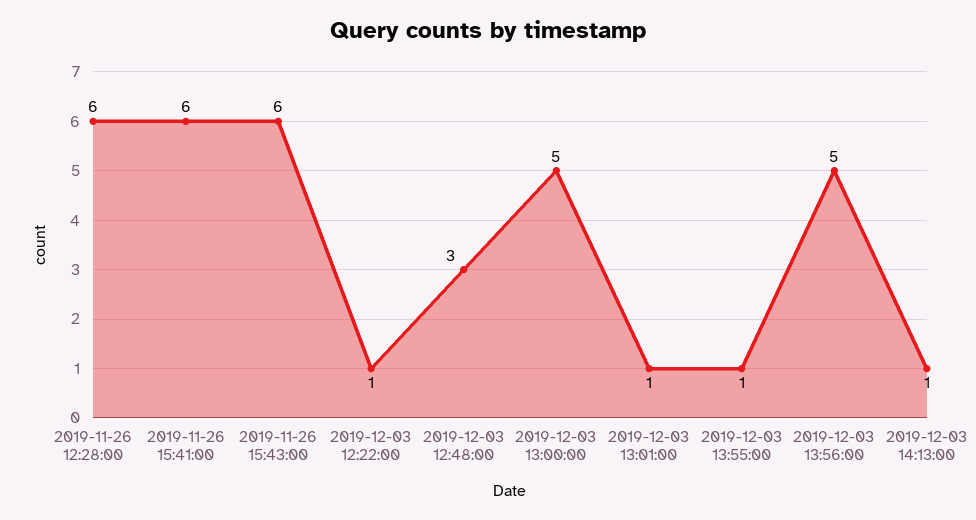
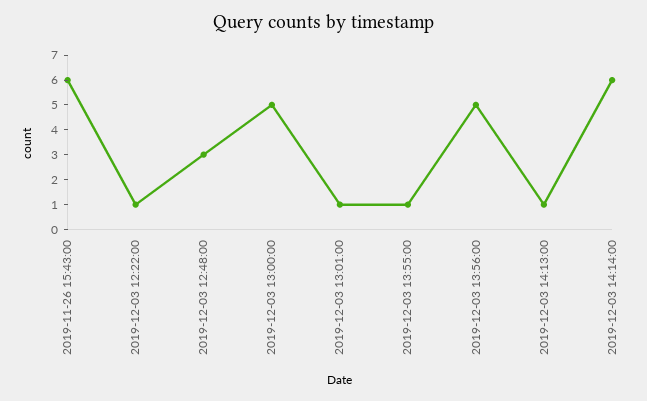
2019-11-26 12:28:00: 6 -> none
2019-11-26 15:41:00: 6 -> none
2019-12-03 14:14:00: none -> 6

